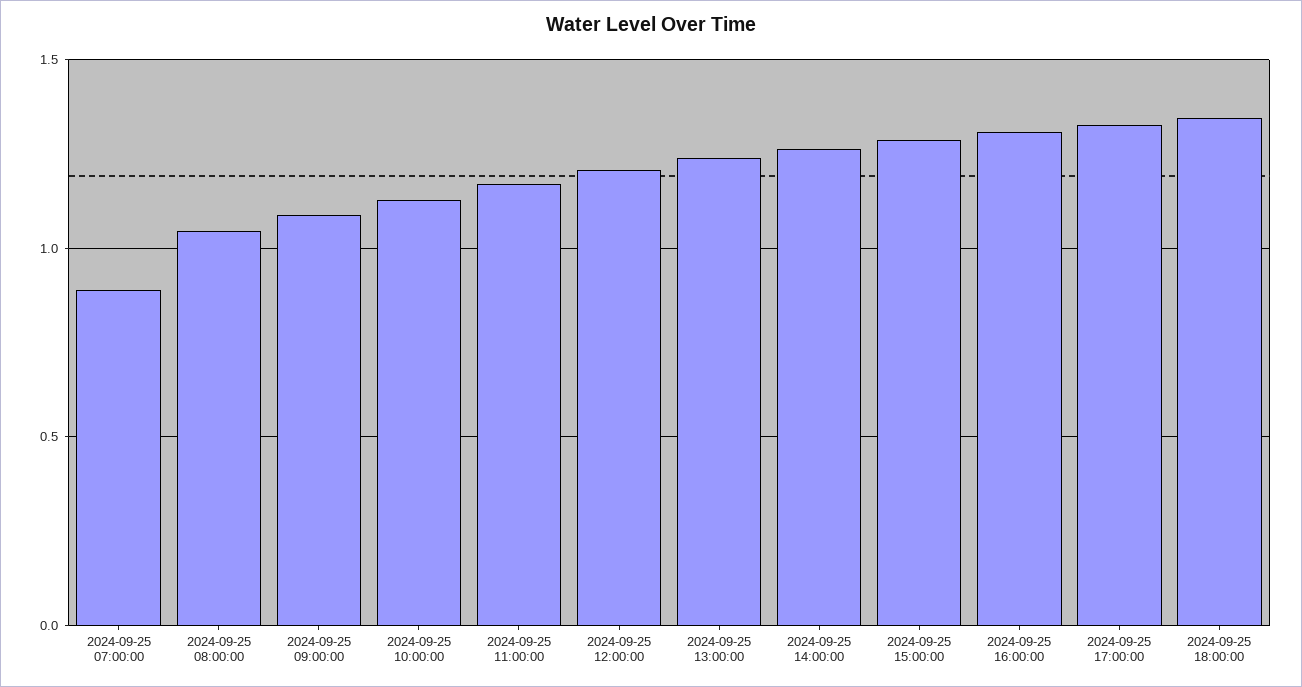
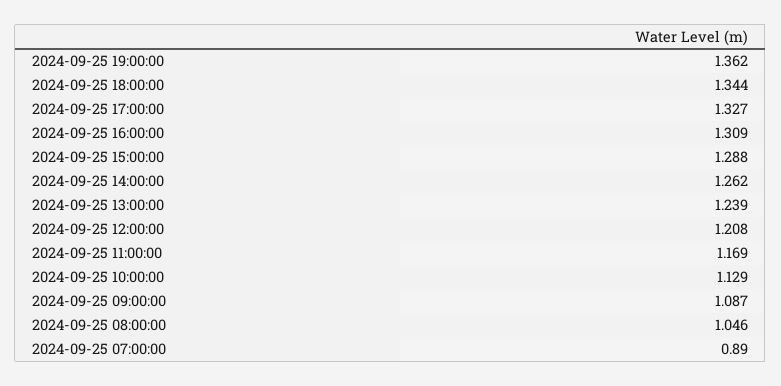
2024-09-25 19:00:00: none -> 1.362

